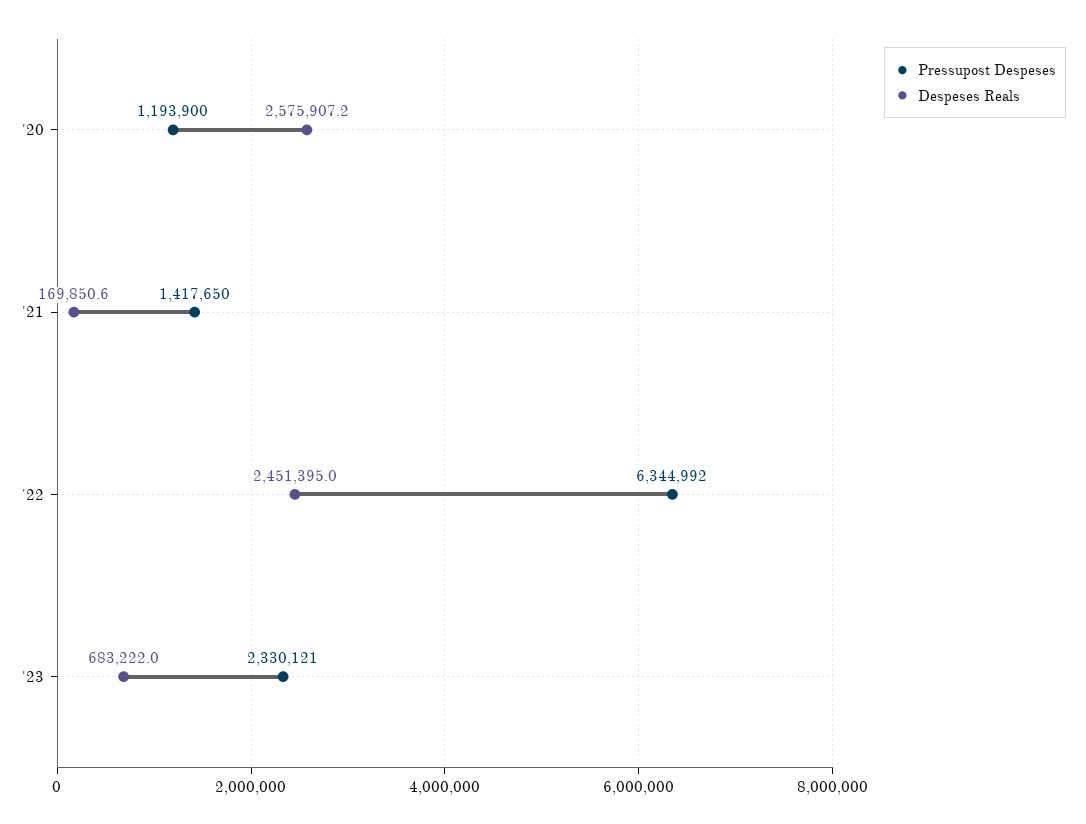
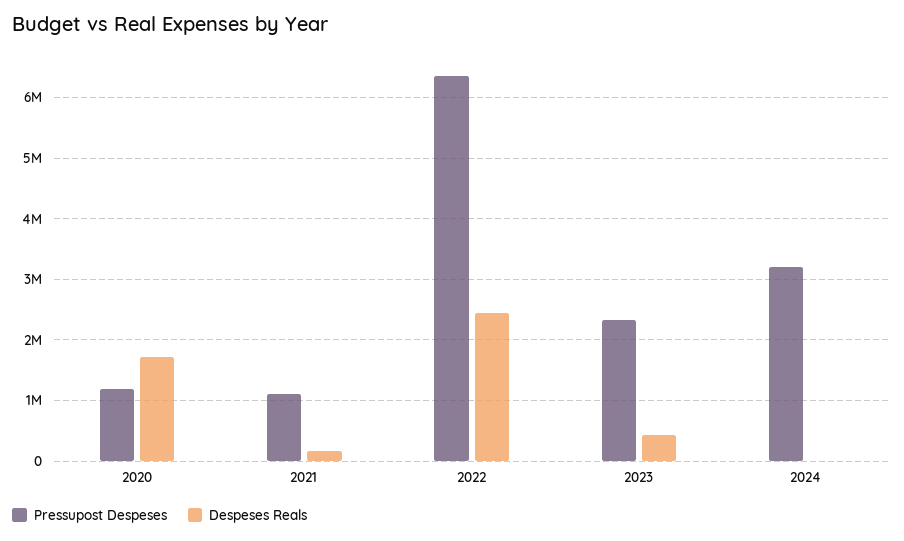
Despeses Reals, '20: 2575907.2 -> 1700000
Pressupost Despeses, '21: 1417650 -> 1100000
Despeses Reals, '23: 683222 -> 400000
Pressupost Despeses, 2024: none -> 3200000
Despeses Reals, 2024: none -> 0

